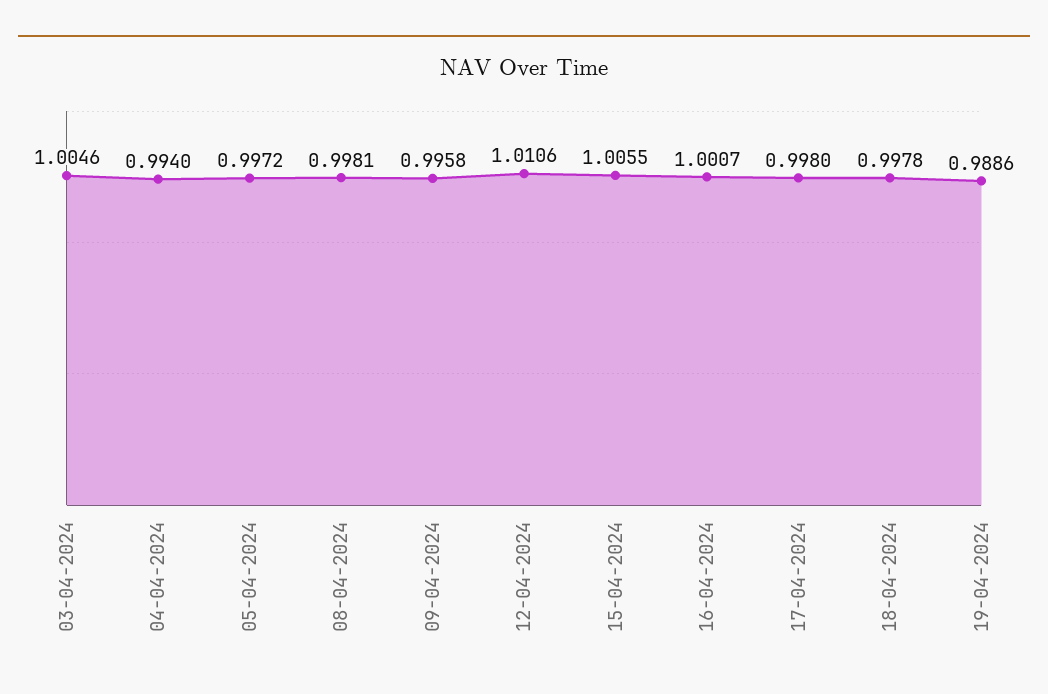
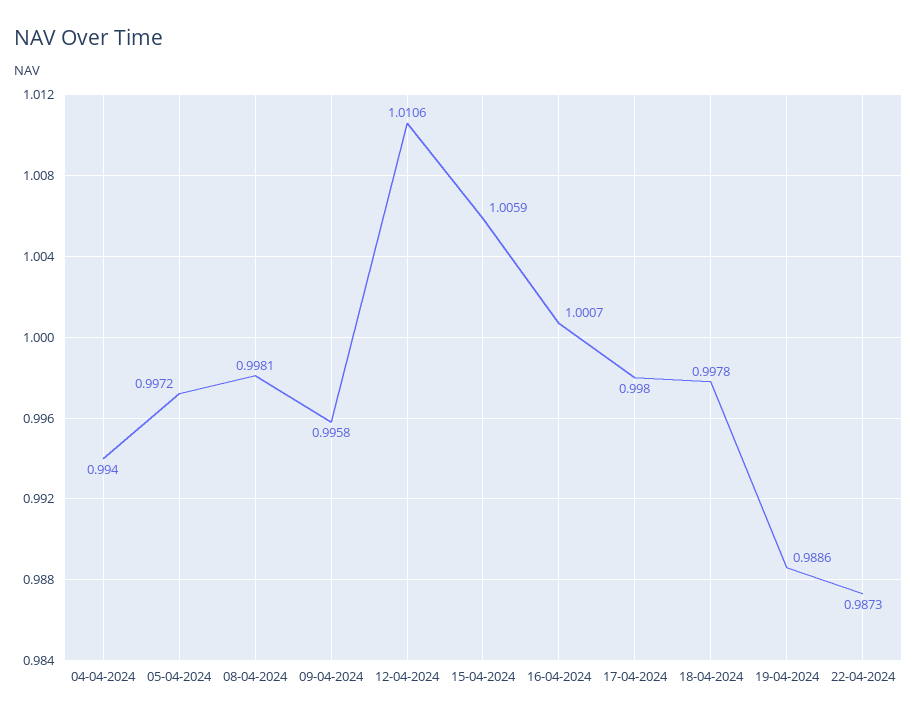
03-04-2024: 1.0046 -> none
15-04-2024: 1.0055 -> 1.0059
22-04-2024: none -> 0.9873

